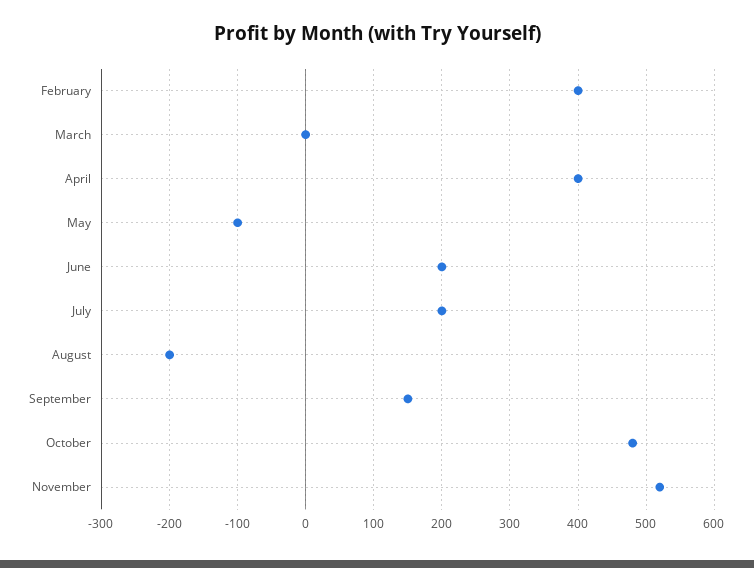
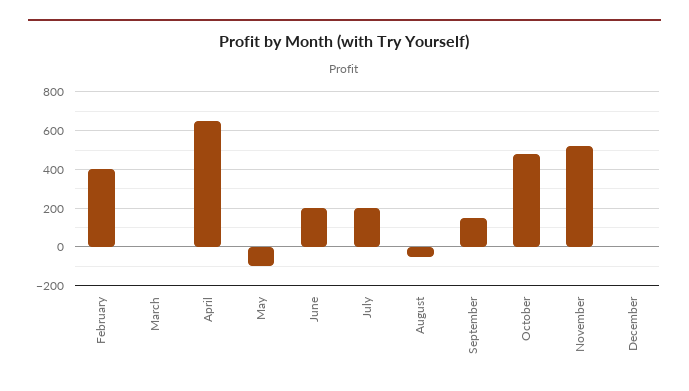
April: 400 -> 650
August: -200 -> -50
December: none -> 0

